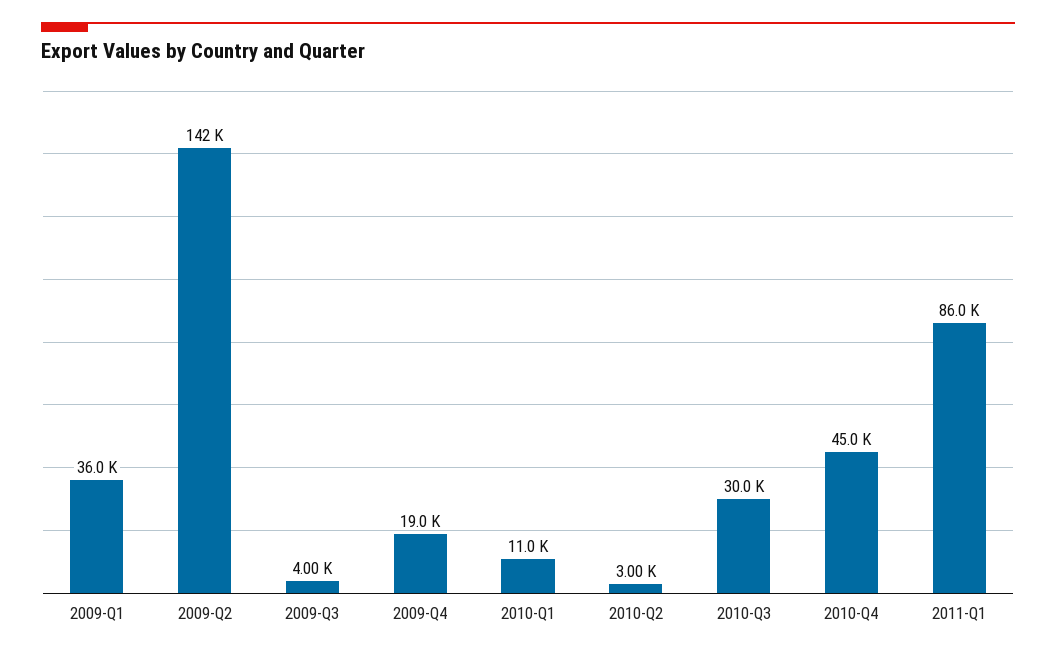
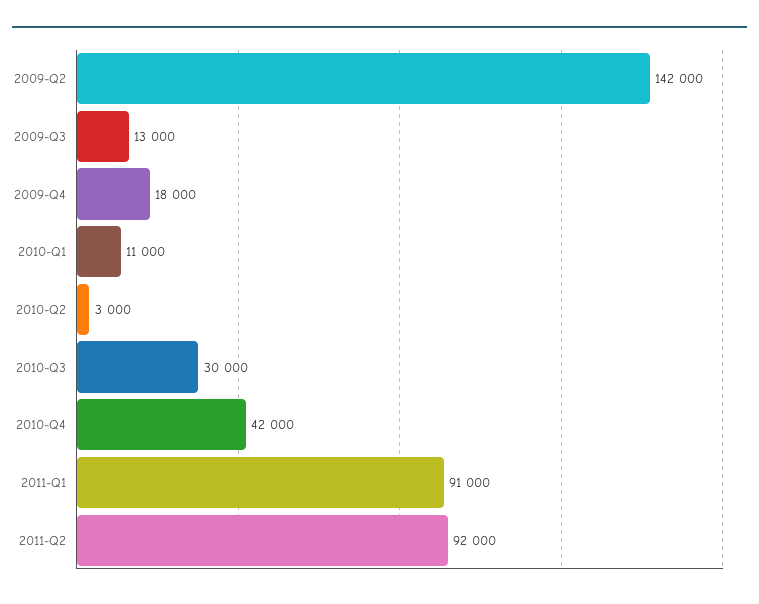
2009-Q1: 36000 -> none
2009-Q3: 4000 -> 13000
2009-Q4: 19000 -> 18000
2010-Q4: 45000 -> 42000
2011-Q1: 86000 -> 91000
2011-Q2: none -> 92000

